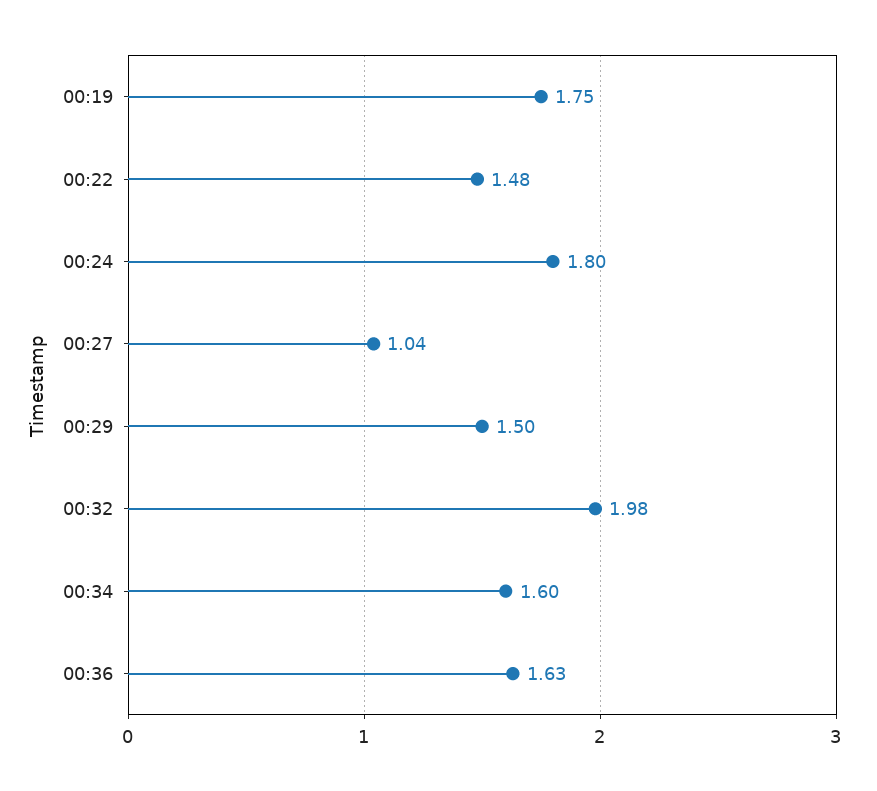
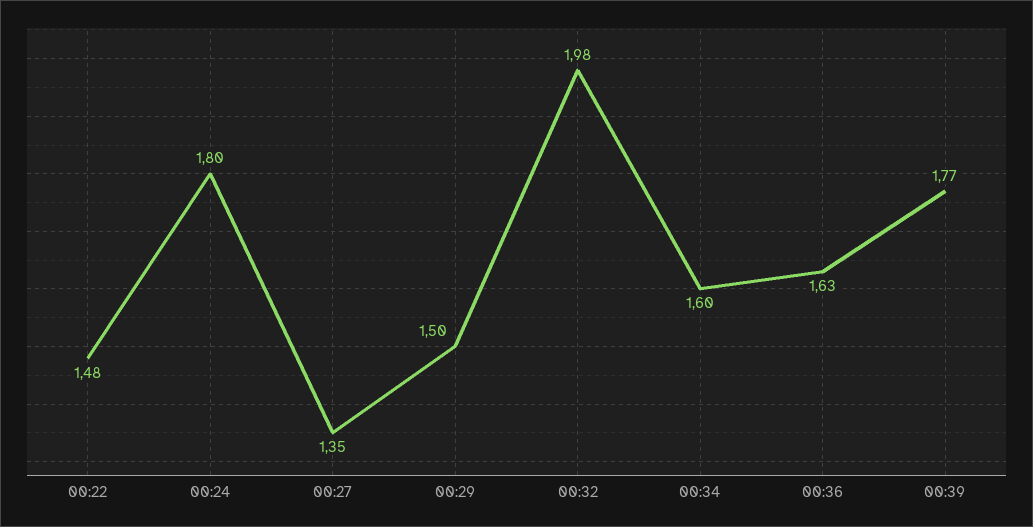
00:19: 1.75 -> none
00:27: 1.04 -> 1.35
00:39: none -> 1.77

